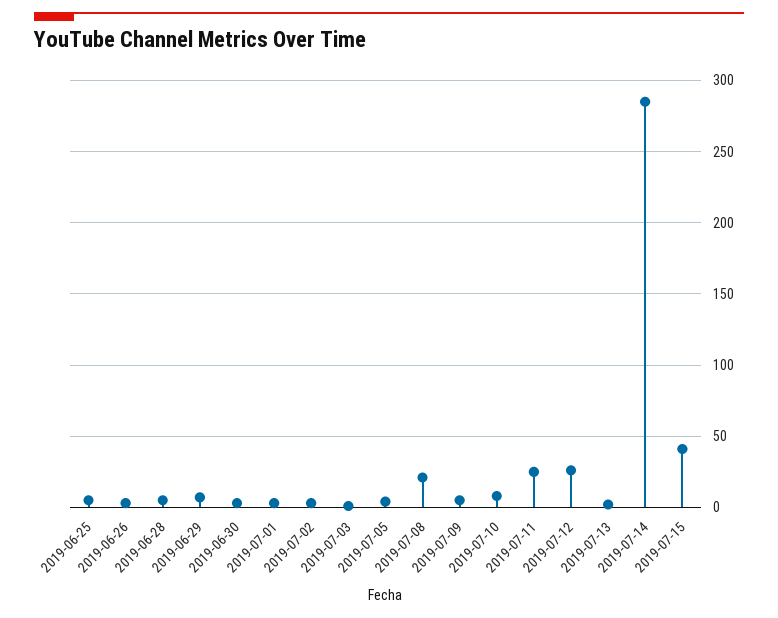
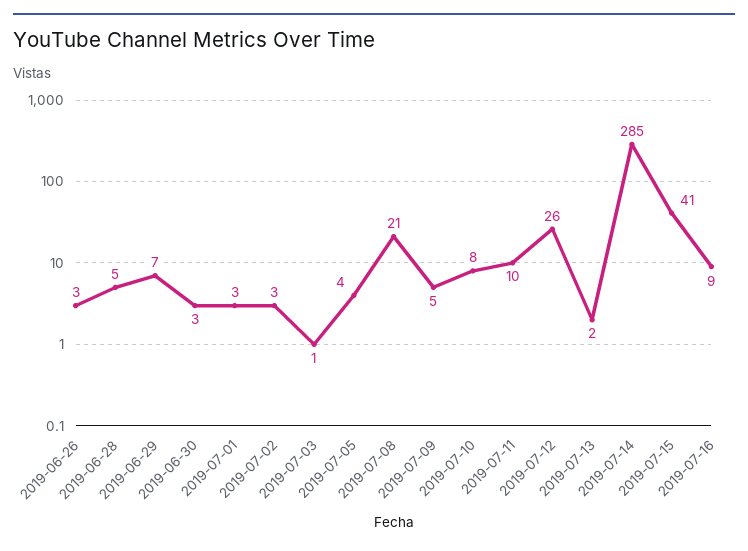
2019-06-25: 5 -> none
2019-07-11: 25 -> 10
2019-07-16: none -> 9

